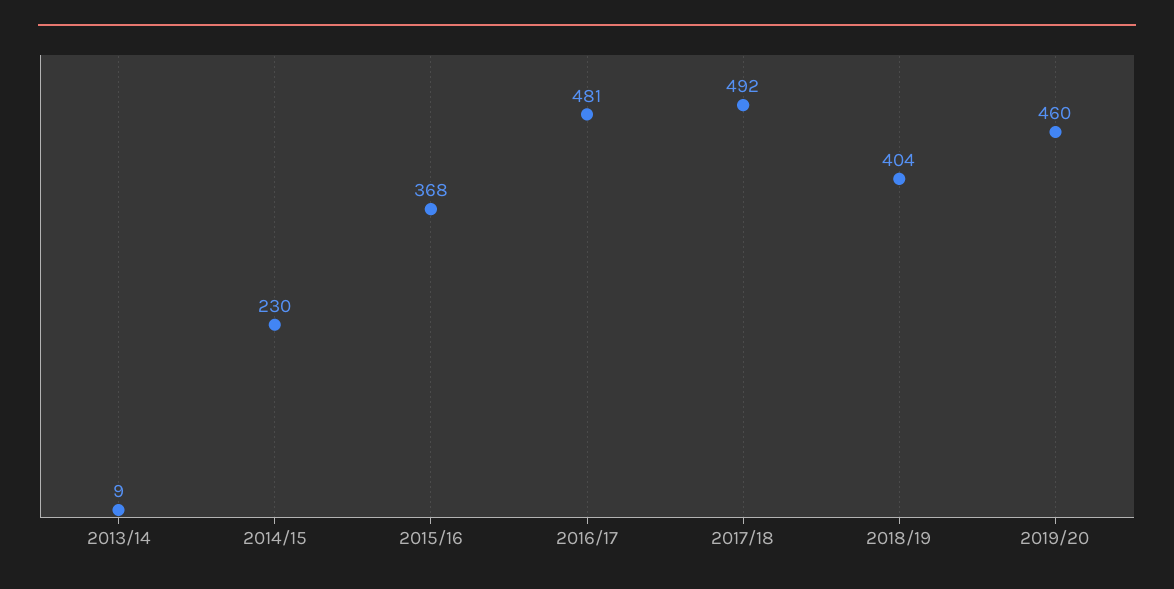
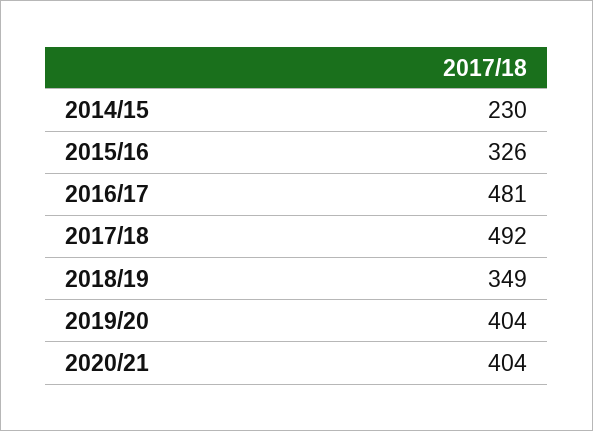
2013/14: 9 -> none
2015/16: 368 -> 326
2018/19: 404 -> 349
2019/20: 460 -> 404
2020/21: none -> 404

